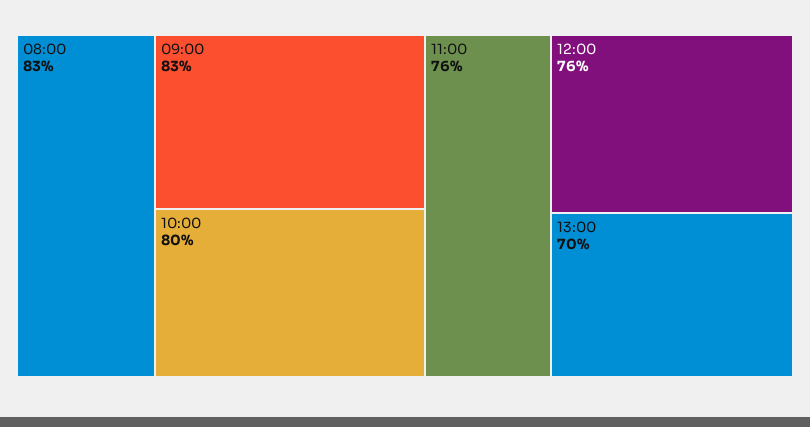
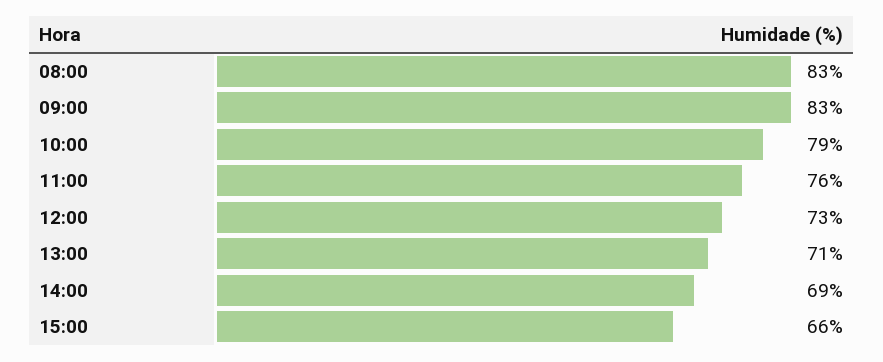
10:00: 80 -> 79
12:00: 76 -> 73
13:00: 70 -> 71
14:00: none -> 69
15:00: none -> 66

